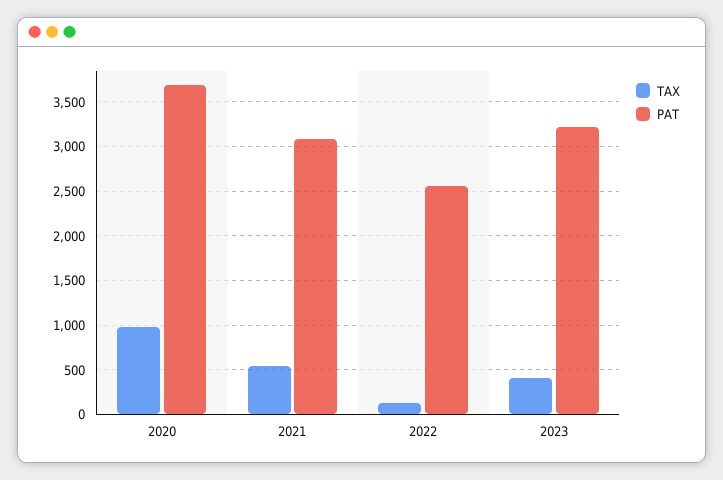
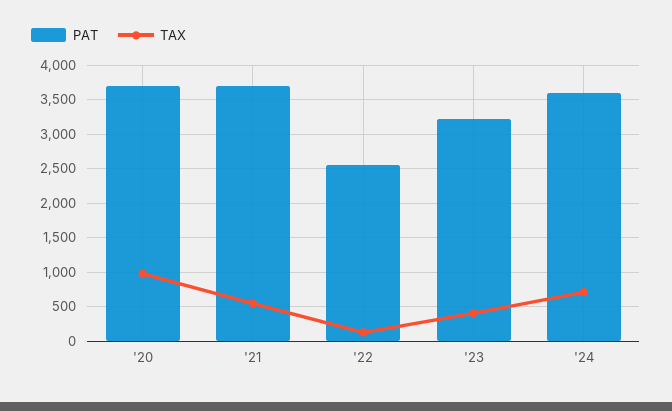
PAT, 2021: 3100 -> 3700
PAT, '24: none -> 3600
TAX, '24: none -> 700

